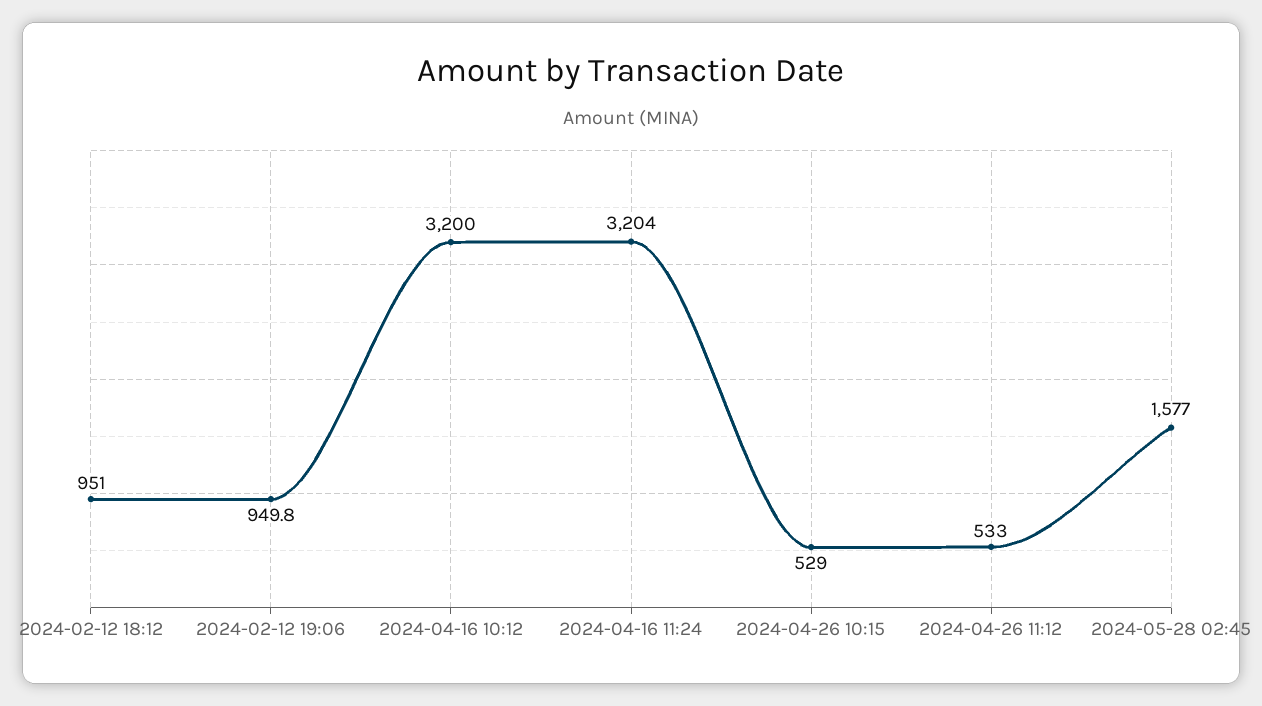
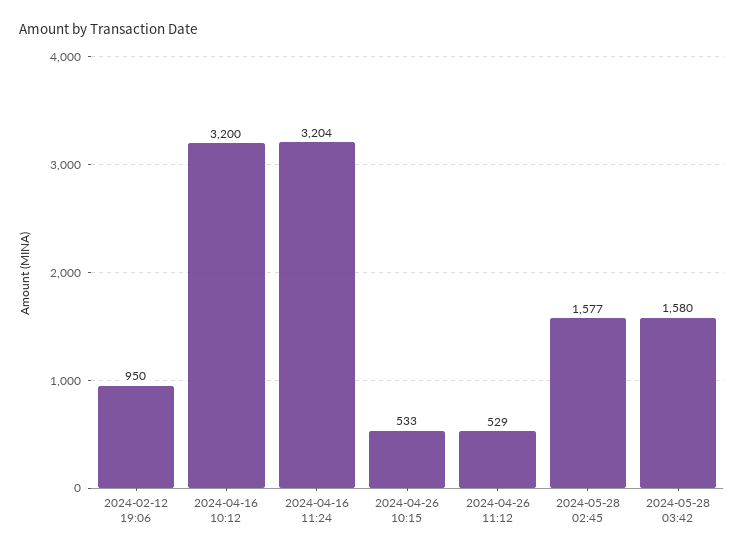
2024-02-12 18:12: 951 -> none
2024-04-26 10:15: 529 -> 533
2024-04-26 11:12: 533 -> 529
2024-05-28 03:42: none -> 1580

